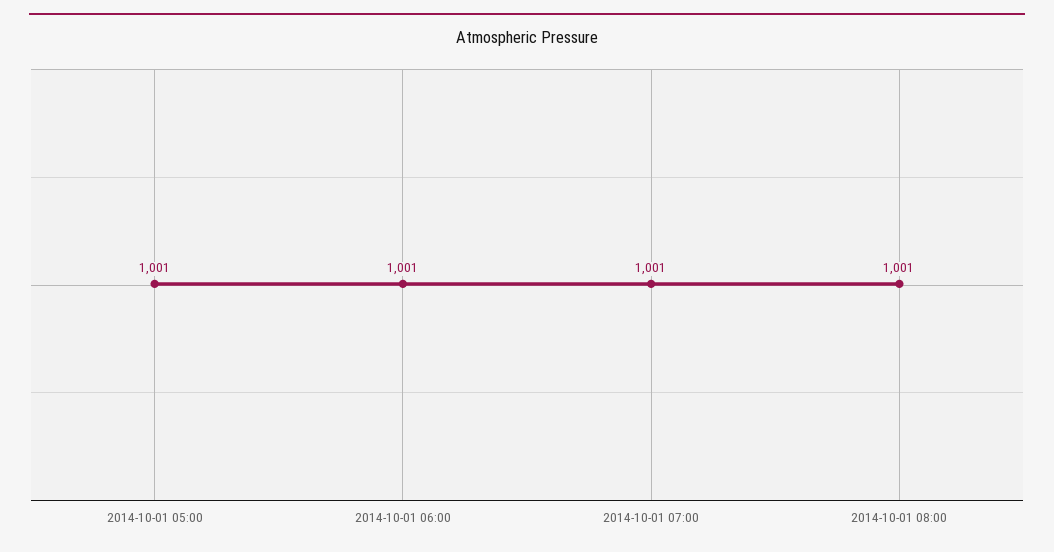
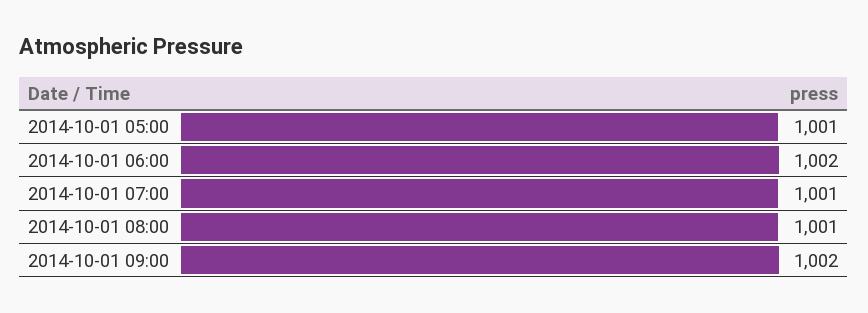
2014-10-01 06:00: 1001 -> 1002
2014-10-01 09:00: none -> 1002

